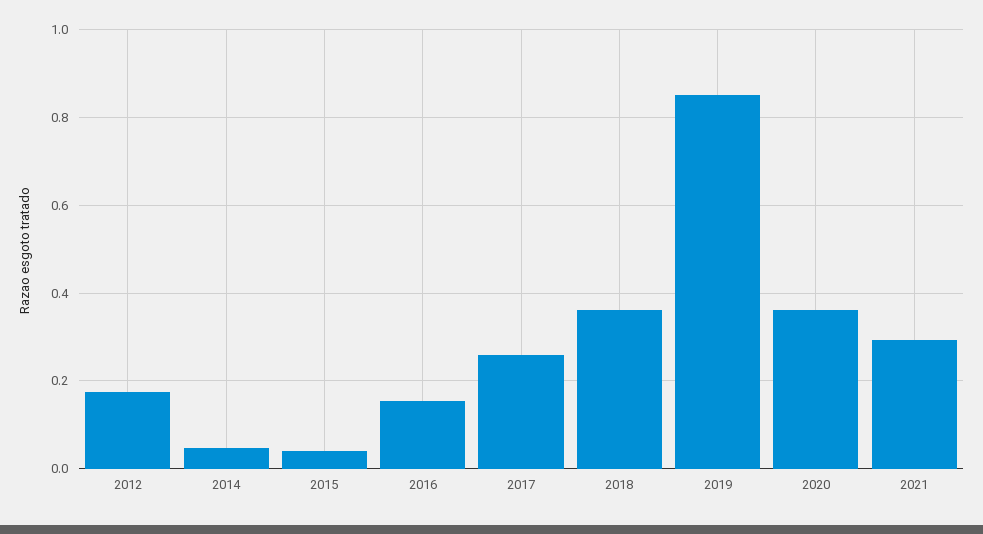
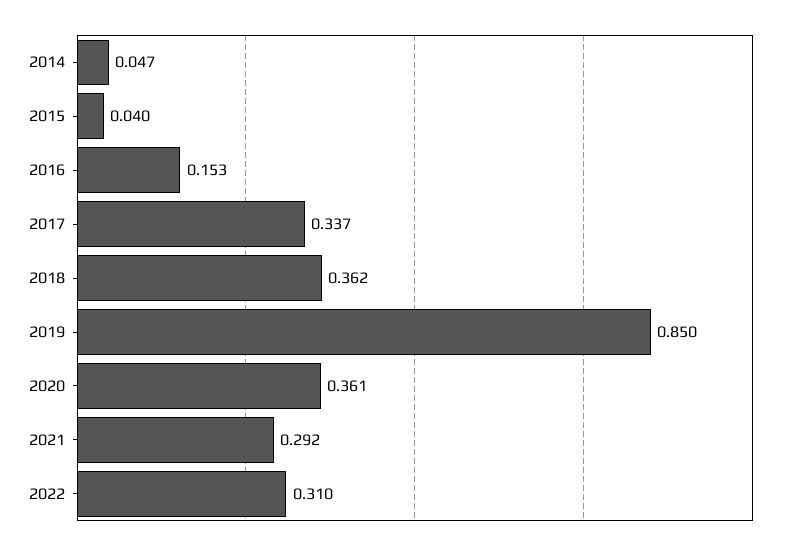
2012: 0.18 -> none
2017: 0.26 -> 0.337
2022: none -> 0.31

